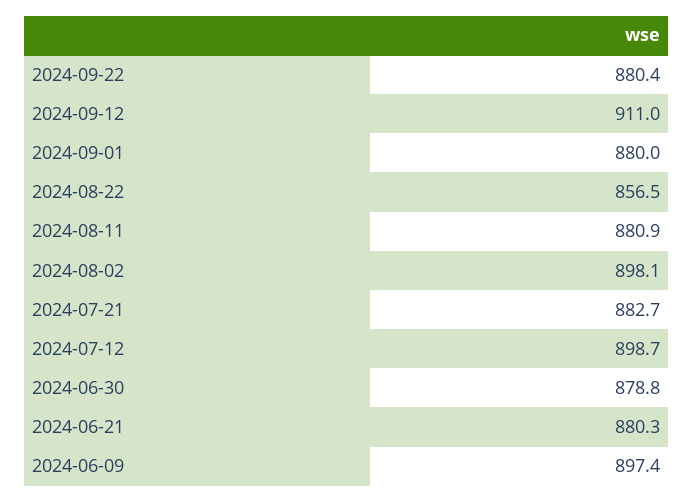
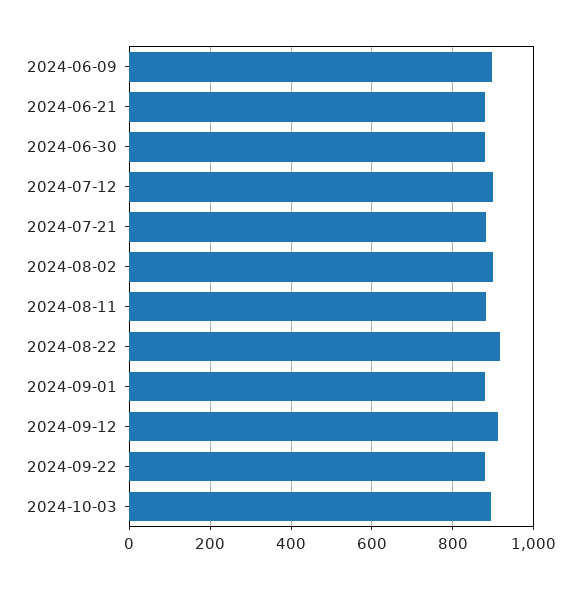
2024-08-22: 856.5 -> 920
2024-10-03: none -> 900

